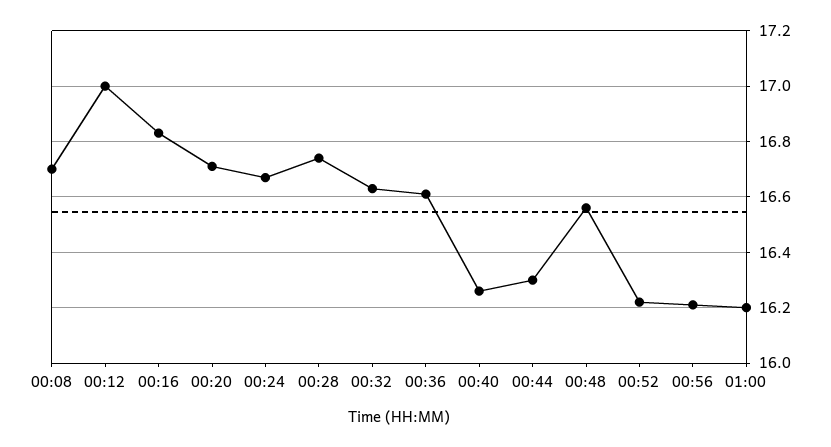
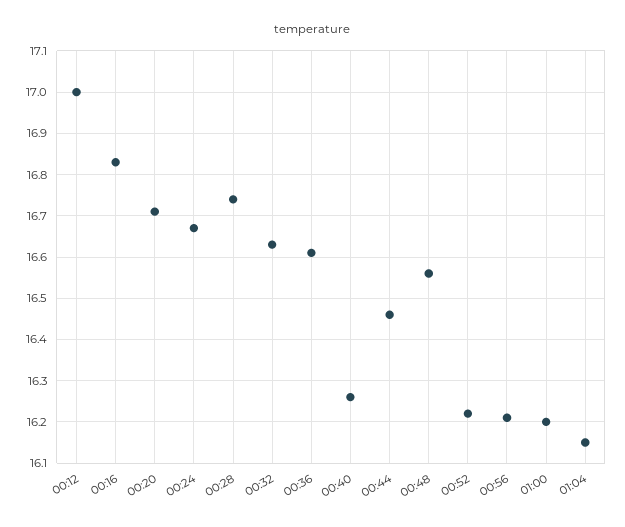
00:08: 16.7 -> none
00:44: 16.3 -> 16.45
01:04: none -> 16.15

